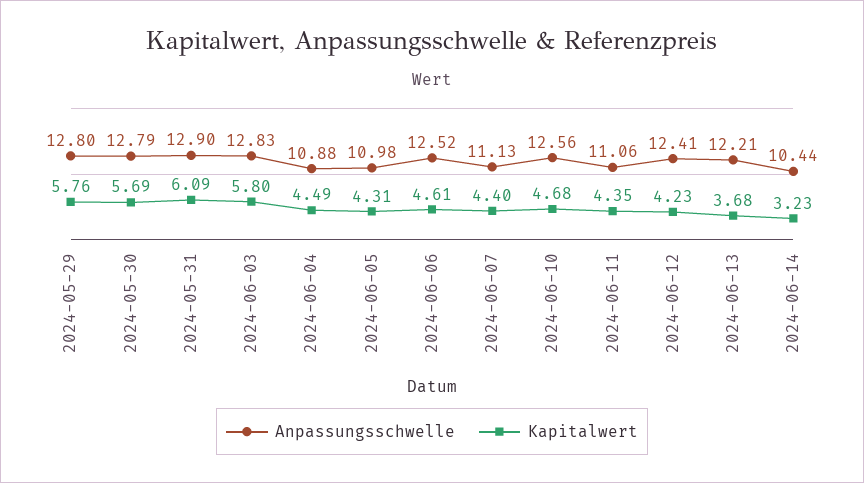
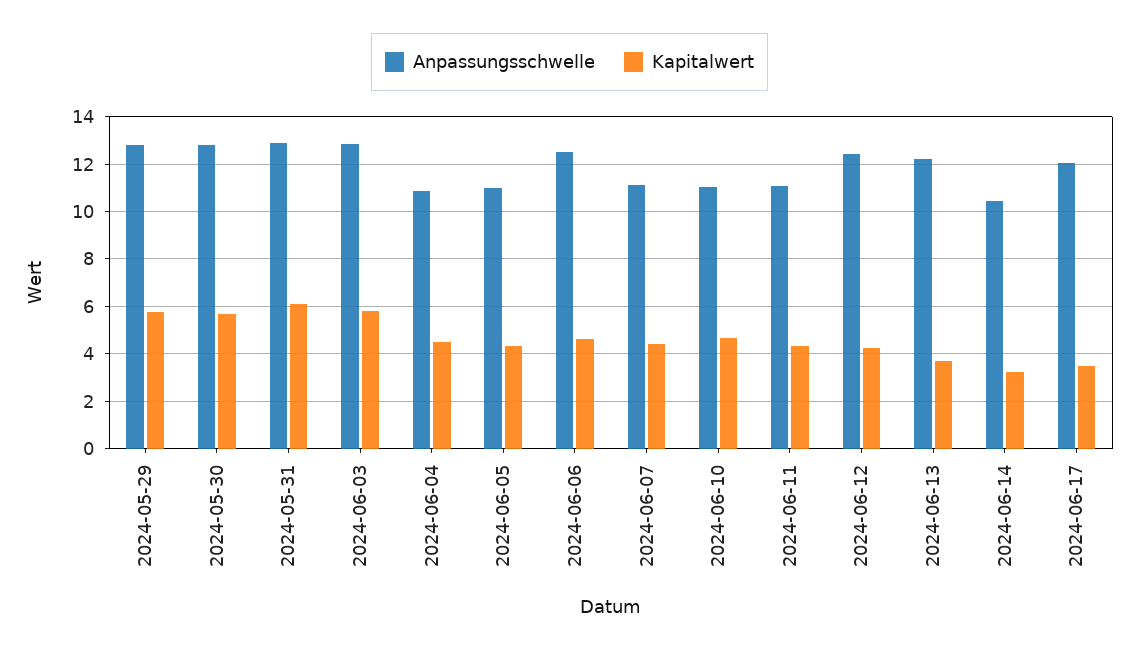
Anpassungsschwelle, 2024-06-10: 12.56 -> 11
Anpassungsschwelle, 2024-06-17: none -> 12
Kapitalwert, 2024-06-17: none -> 3.5

